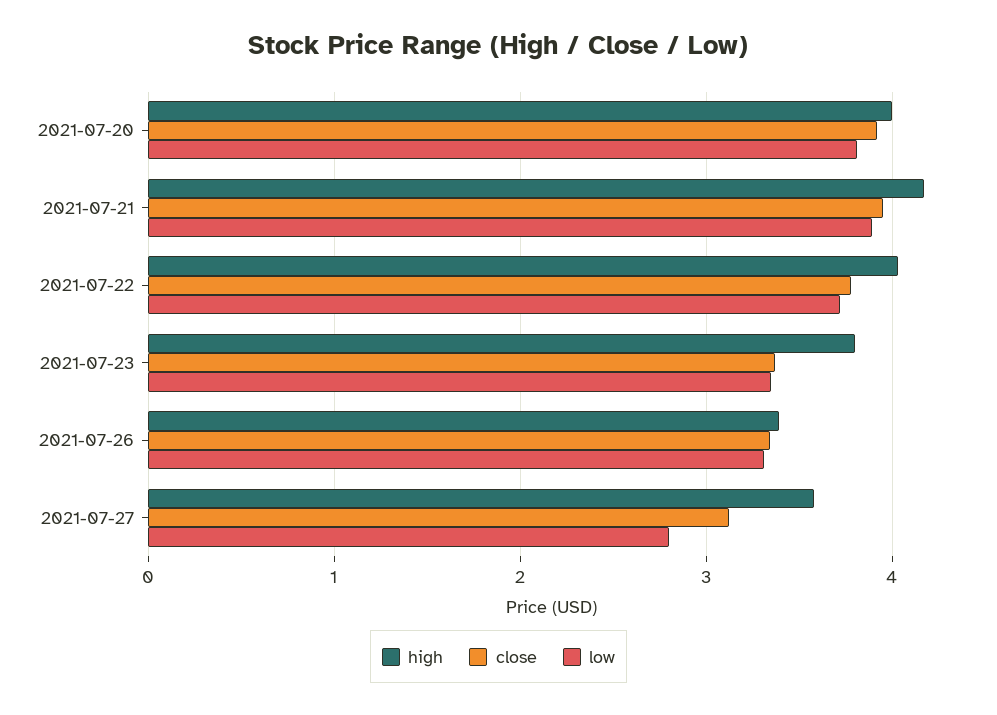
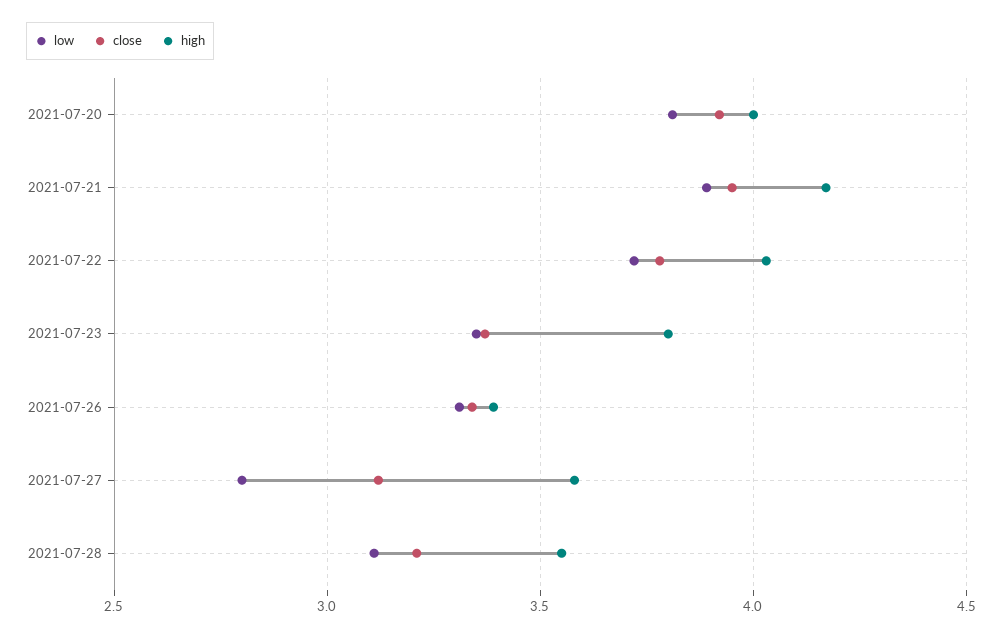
low, 2021-07-28: none -> 3.1
close, 2021-07-28: none -> 3.2
high, 2021-07-28: none -> 3.55

